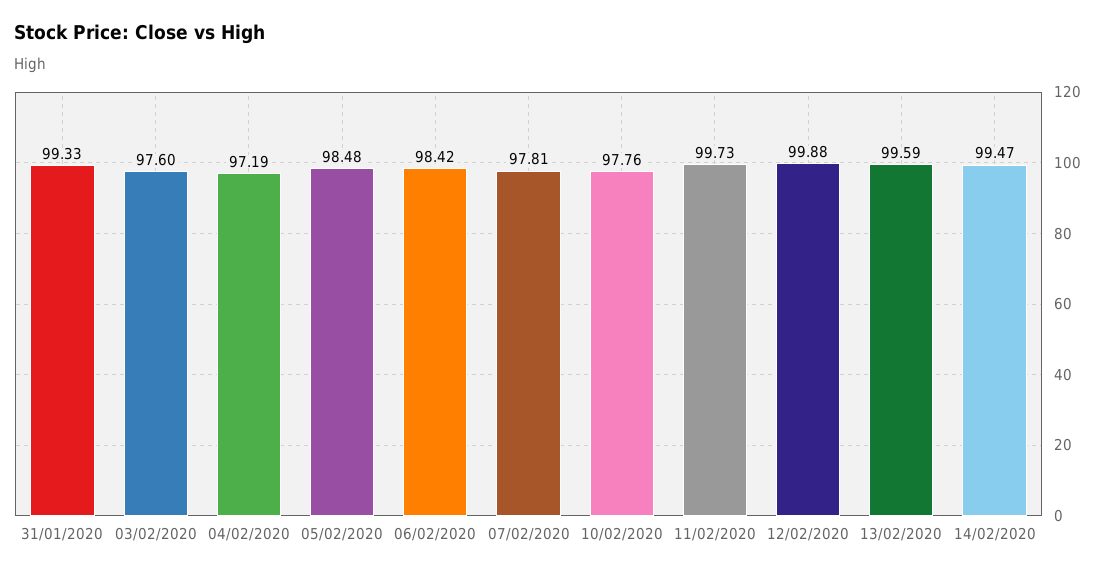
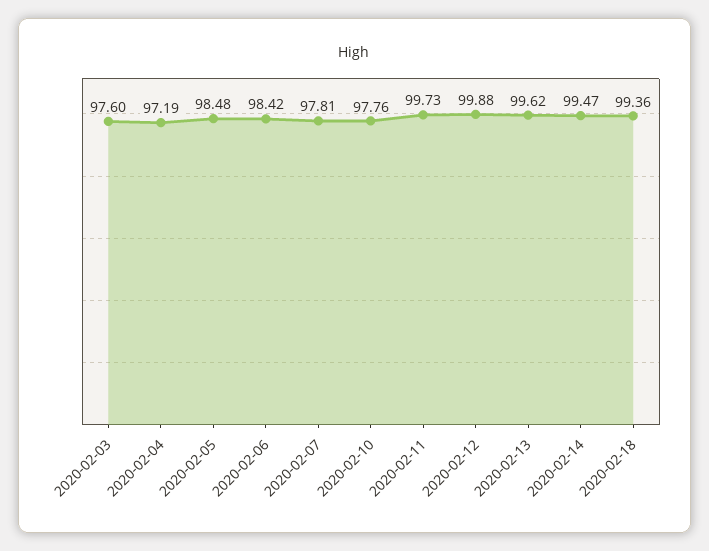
31/01/2020: 99.33 -> none
13/02/2020: 99.59 -> 99.62
2020-02-18: none -> 99.36

